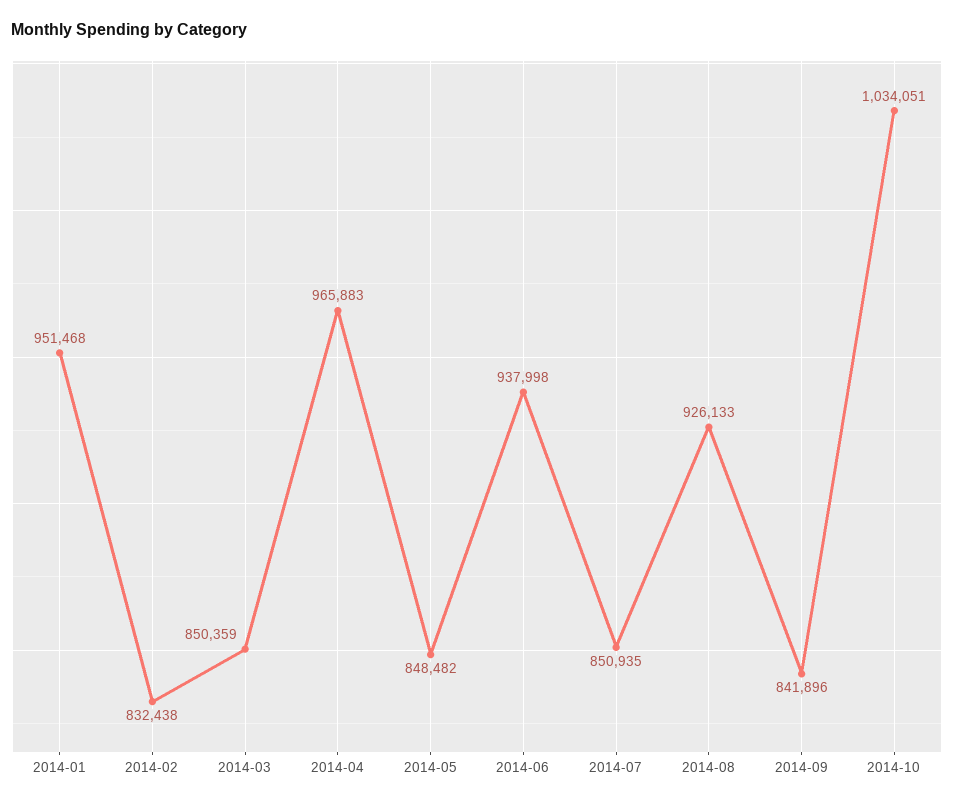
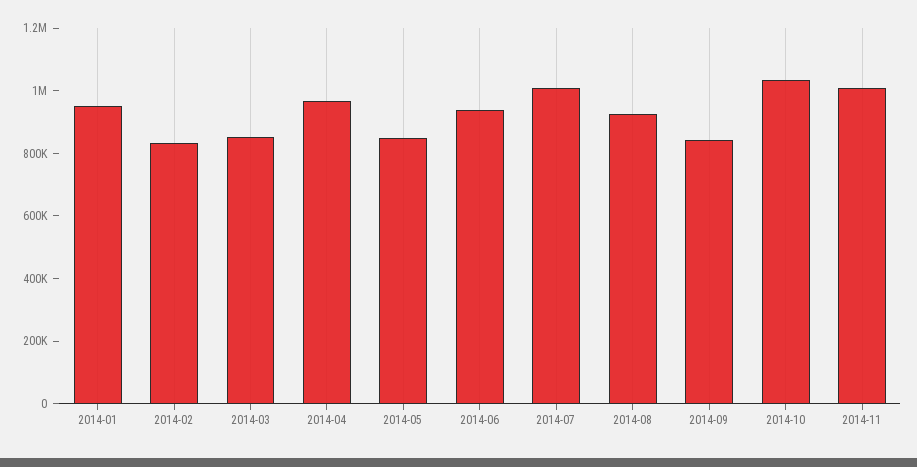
2014-07: 850935 -> 1000000
2014-11: none -> 1000000

